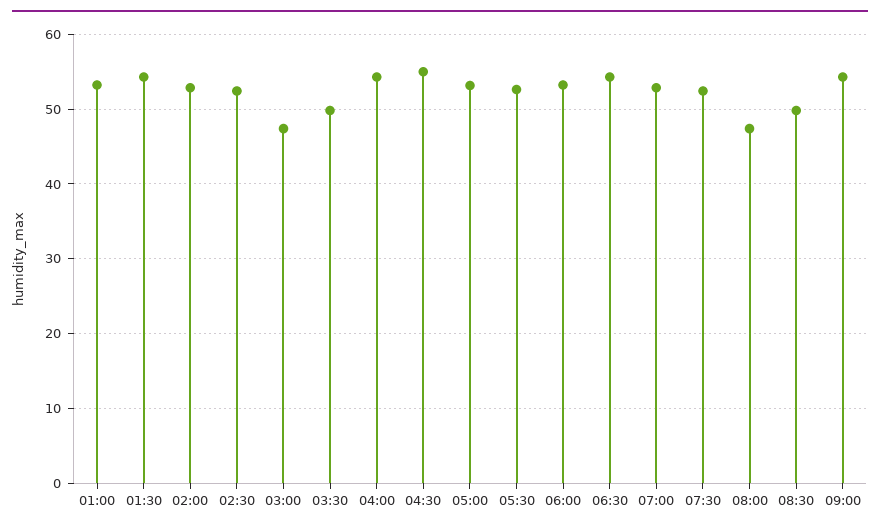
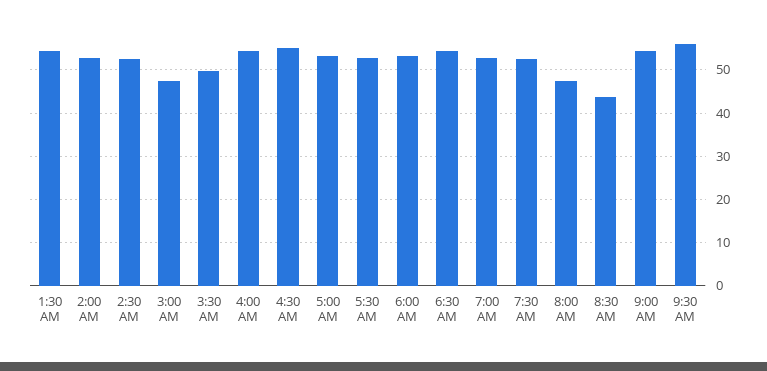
01:00: 53 -> none
08:30: 50 -> 44
9:30 AM: none -> 56

